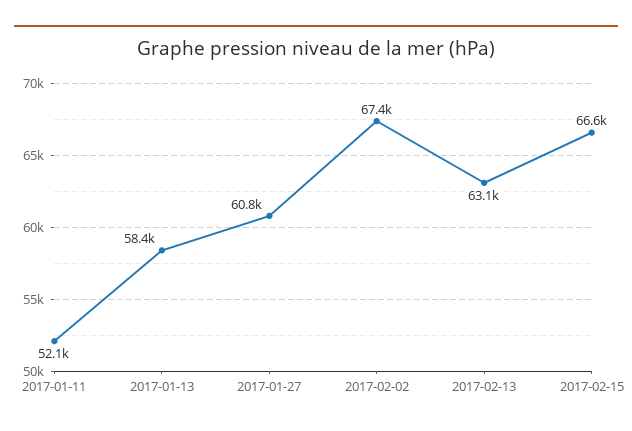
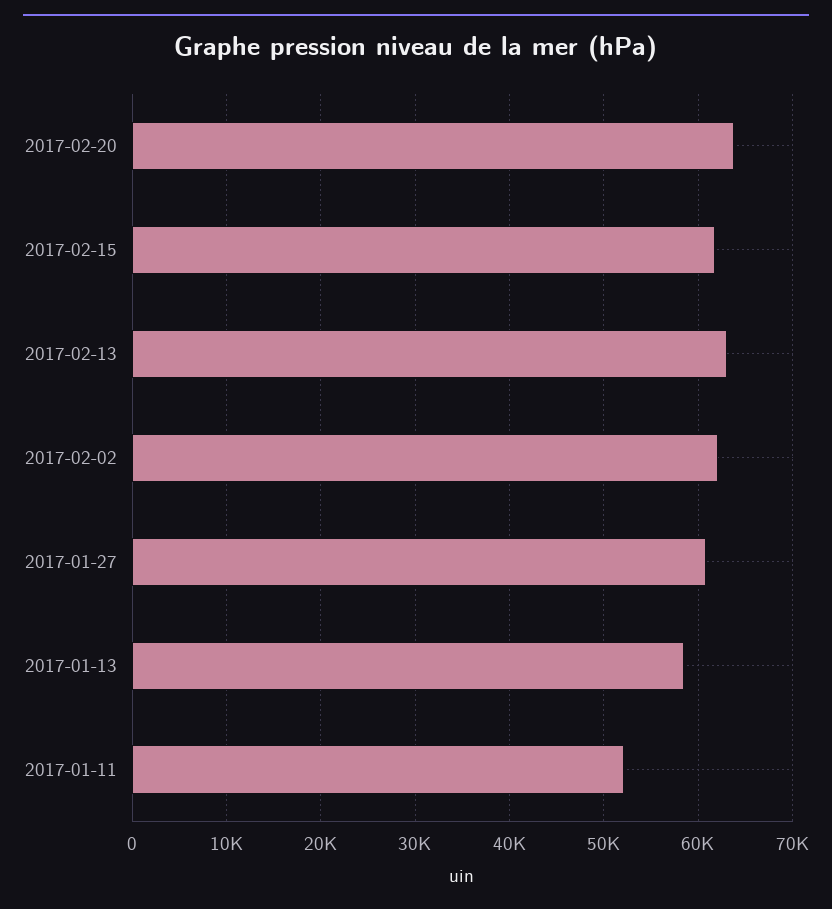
2017-02-02: 67400 -> 62000
2017-02-15: 66600 -> 62000
2017-02-20: none -> 64000

